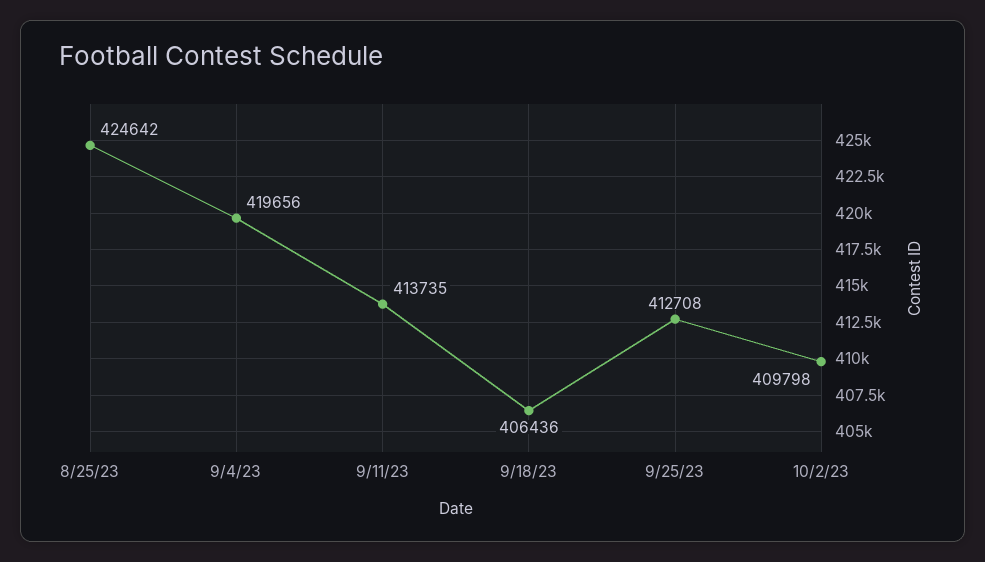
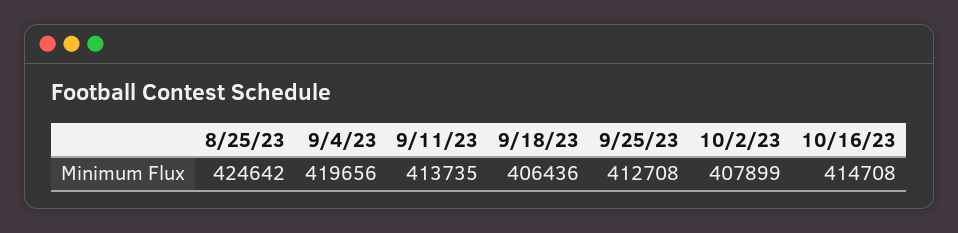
10/2/23: 409798 -> 407899
10/16/23: none -> 414708

